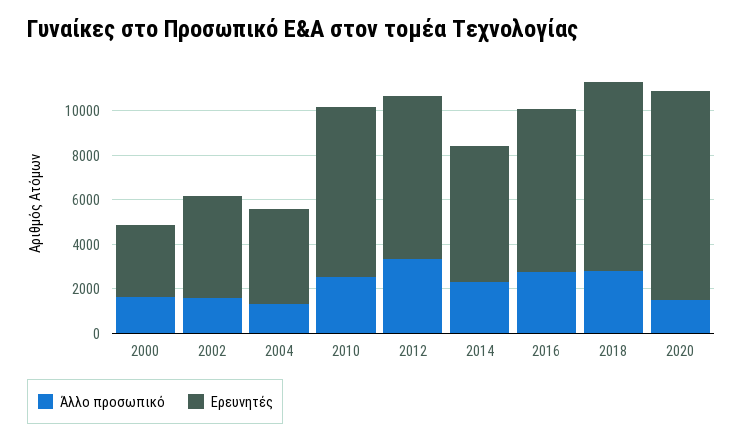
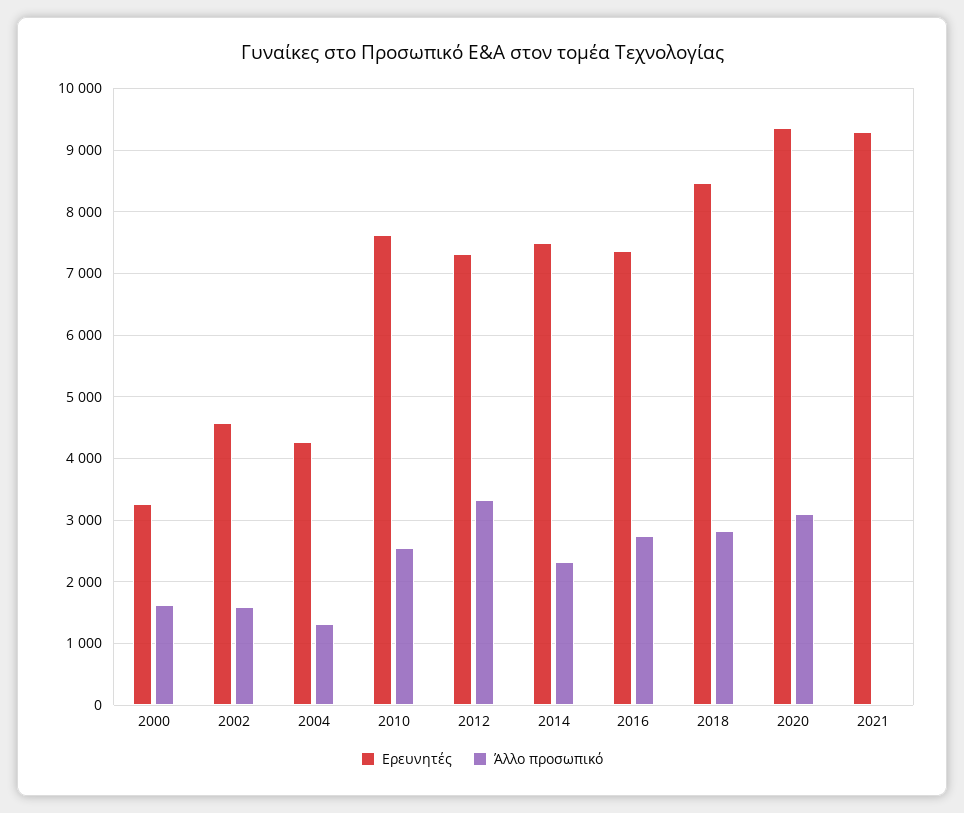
Ερευνητές, 2014: 6000 -> 7500
Άλλο προσωπικό, 2020: 1500 -> 3100
Ερευνητές, 2021: none -> 9300
Άλλο προσωπικό, 2021: none -> 0

